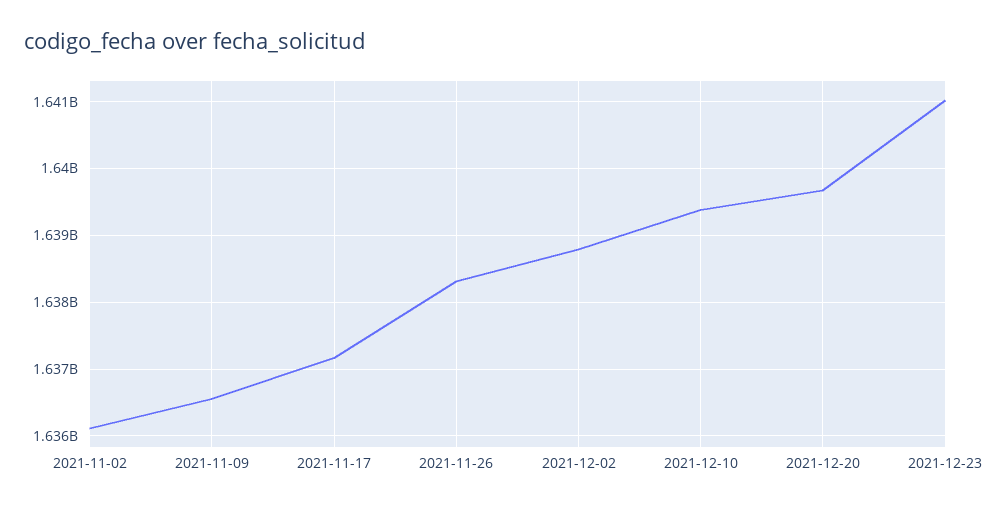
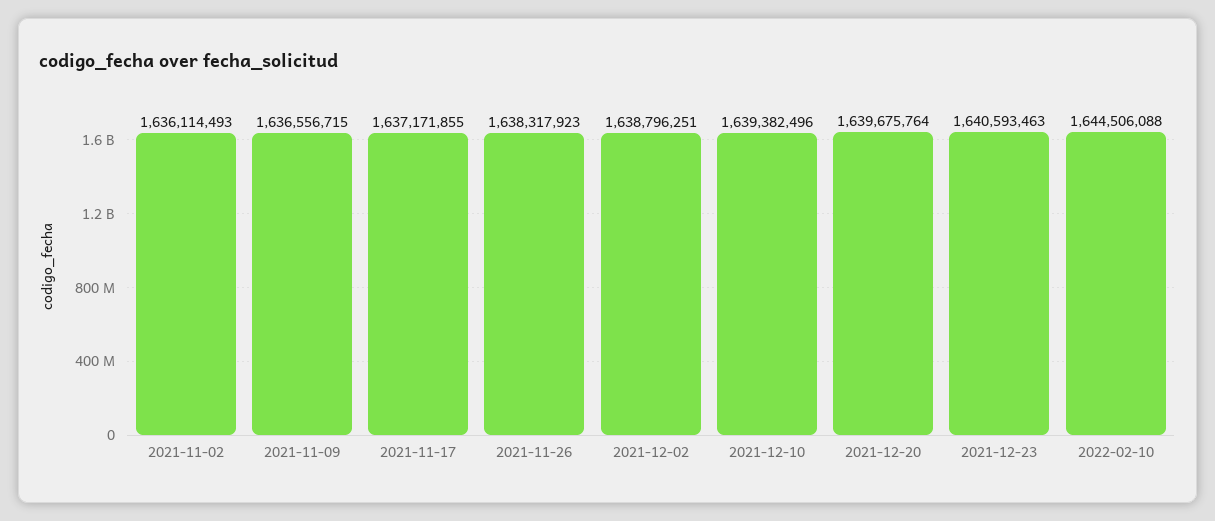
2021-12-23: 1641000000 -> 1640593463
2022-02-10: none -> 1644506088

